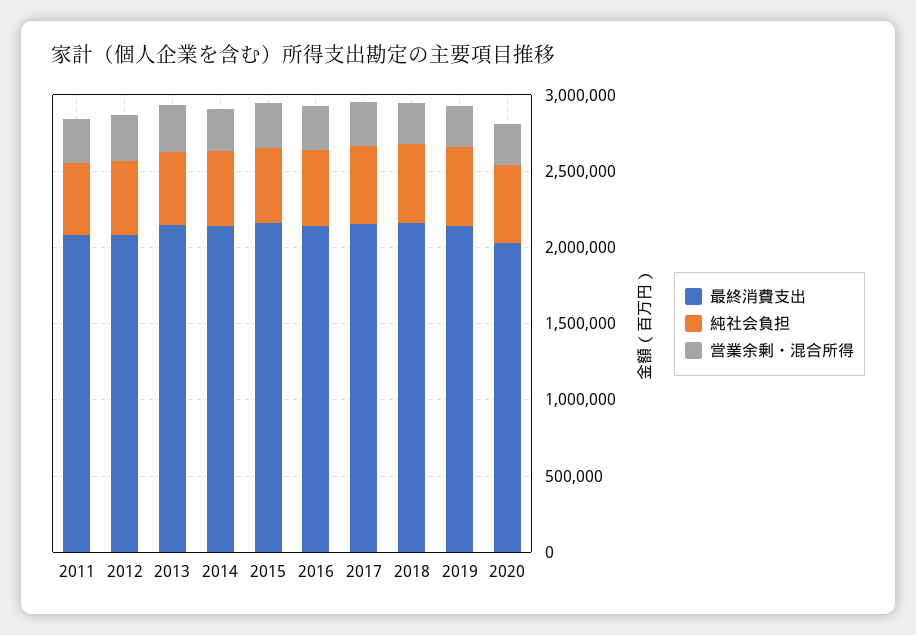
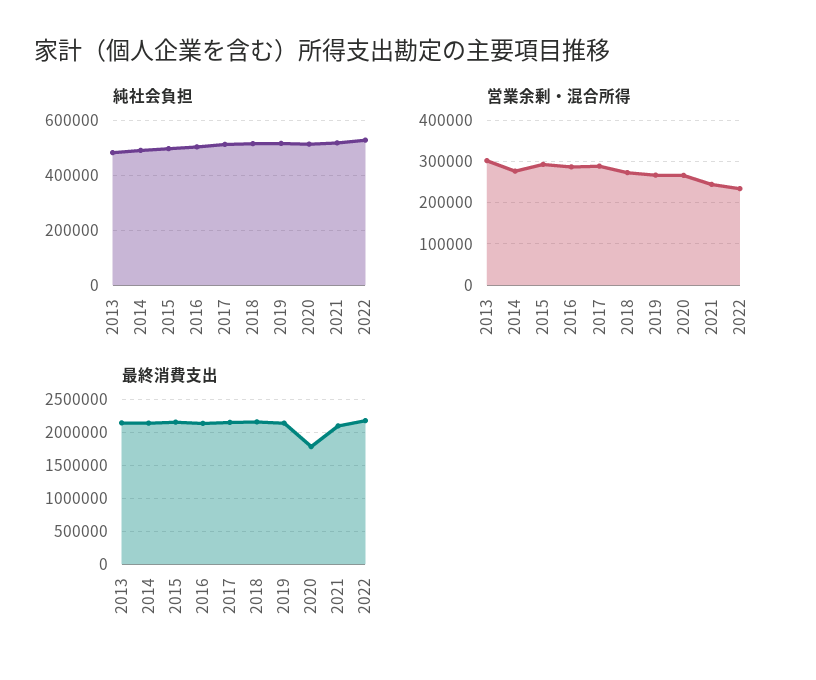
最終消費支出, 2011: 2100000 -> none
純社会負担, 2011: 500000 -> none
営業余剰・混合所得, 2011: 300000 -> none
最終消費支出, 2012: 2100000 -> none
純社会負担, 2012: 500000 -> none
営業余剰・混合所得, 2012: 300000 -> none
最終消費支出, 2020: 2000000 -> 1800000
純社会負担, 2021: none -> 525000
純社会負担, 2022: none -> 525000
営業余剰・混合所得, 2021: none -> 240000
営業余剰・混合所得, 2022: none -> 240000
最終消費支出, 2021: none -> 2100000
最終消費支出, 2022: none -> 2200000

